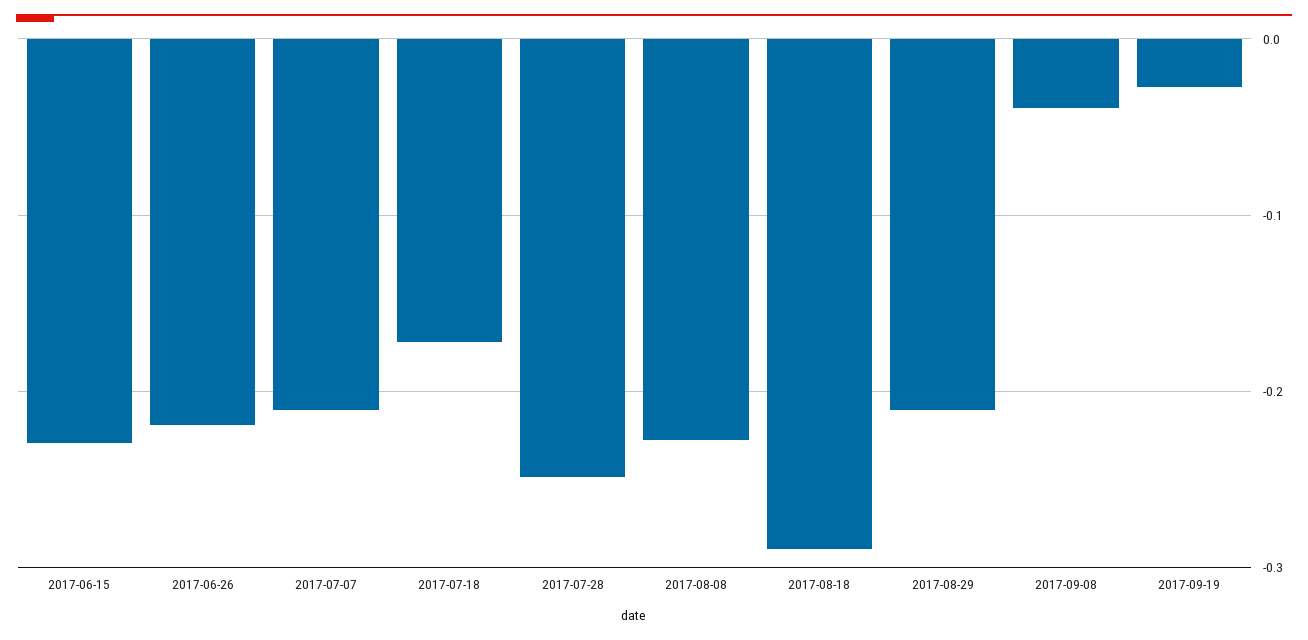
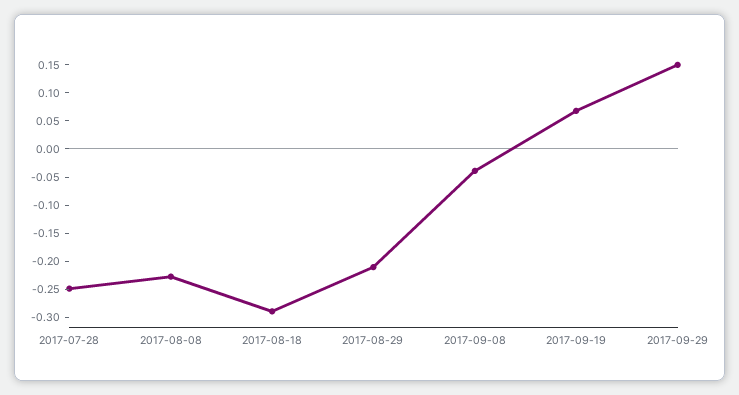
2017-06-15: -0.23 -> none
2017-06-26: -0.22 -> none
2017-07-07: -0.21 -> none
2017-07-18: -0.17 -> none
2017-09-19: -0.03 -> 0.075
2017-09-29: none -> 0.15

